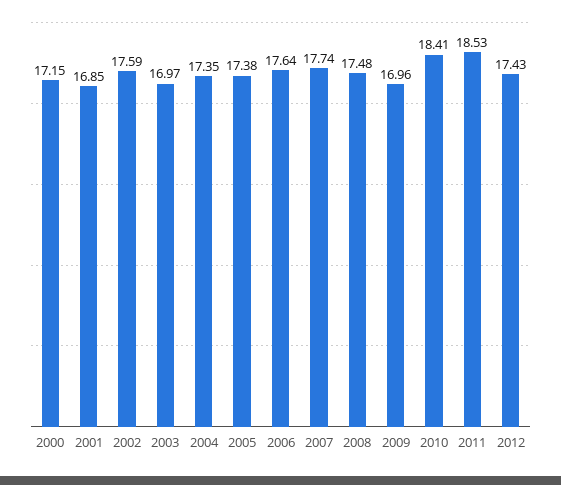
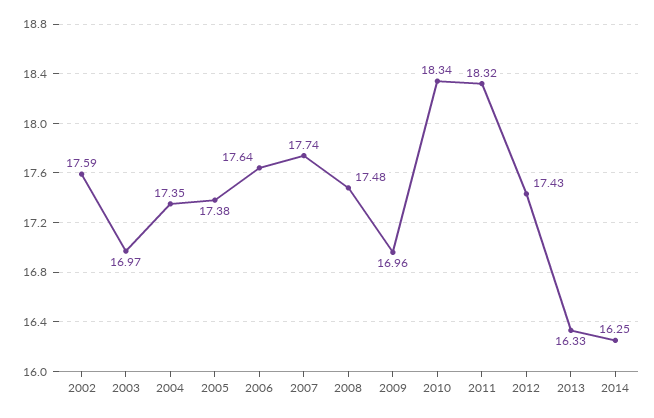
2000: 17.15 -> none
2001: 16.85 -> none
2010: 18.41 -> 18.34
2011: 18.53 -> 18.32
2013: none -> 16.33
2014: none -> 16.25

